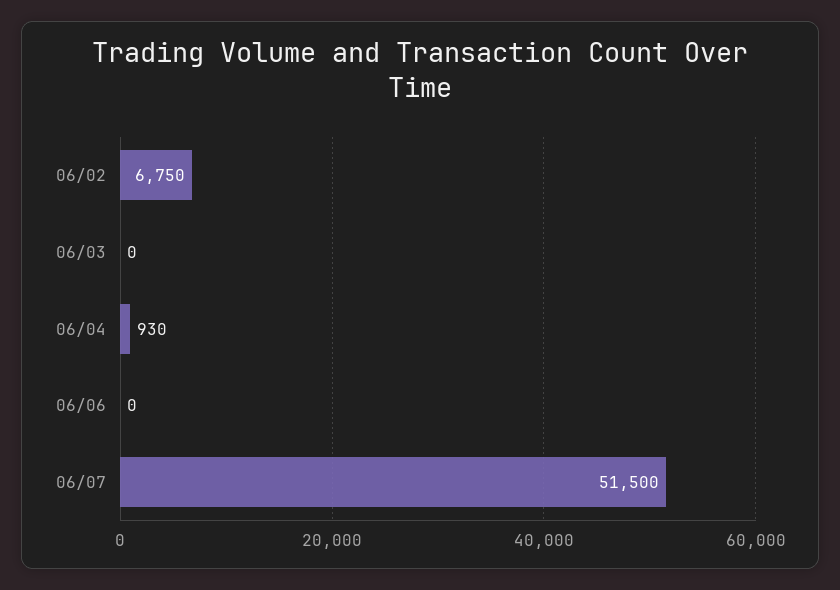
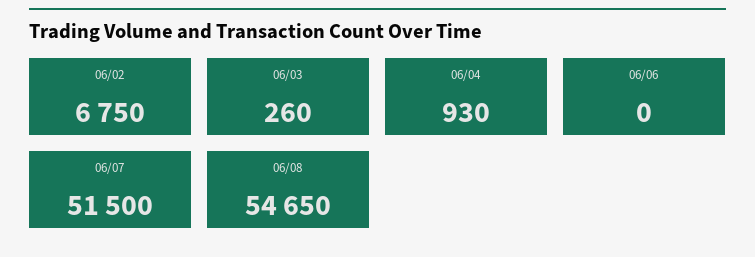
06/03: 0 -> 260
06/08: none -> 54650

